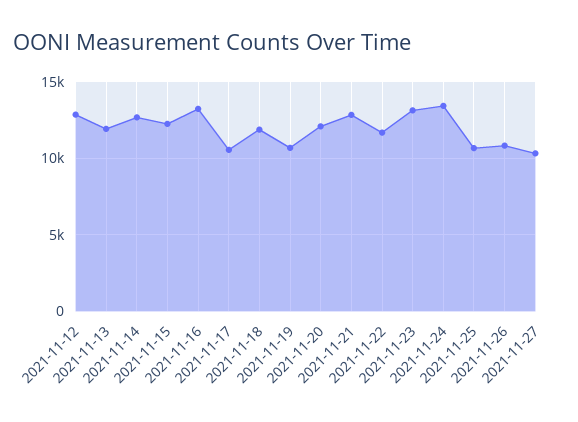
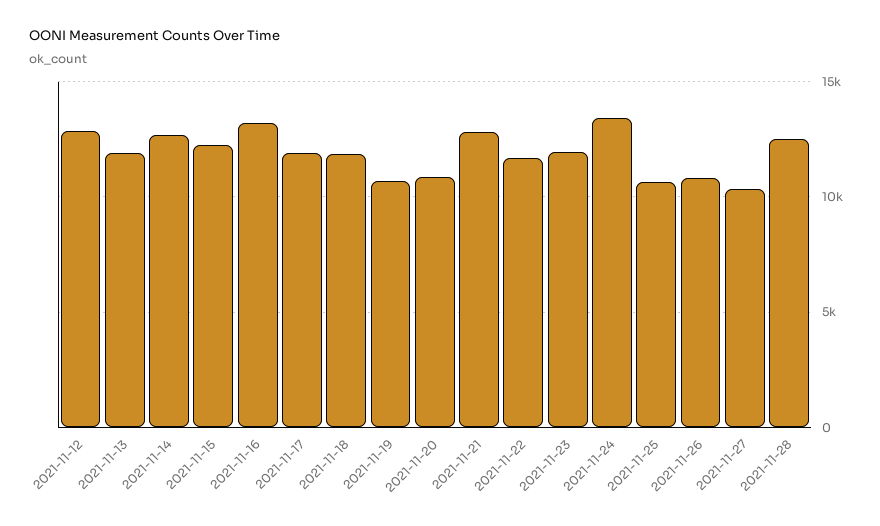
2021-11-17: 10500 -> 12000
2021-11-20: 12000 -> 11000
2021-11-23: 13000 -> 12000
2021-11-28: none -> 12500

